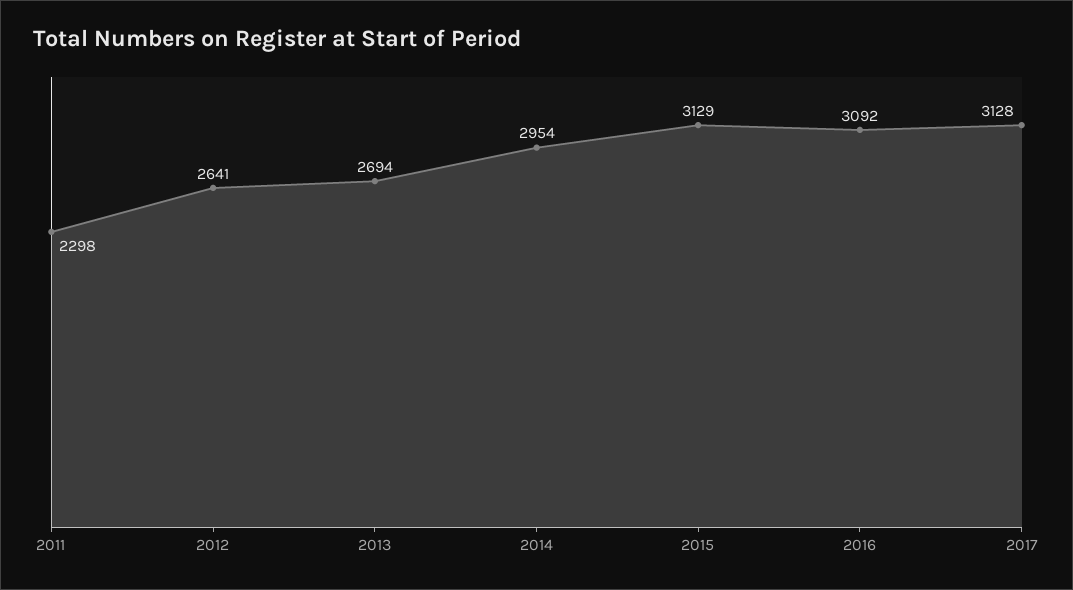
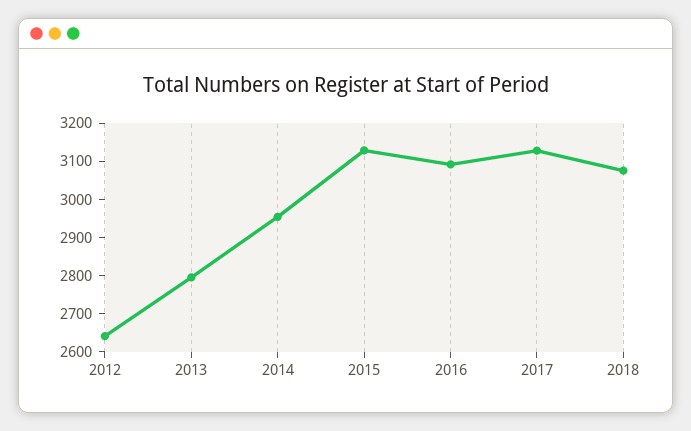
2011: 2298 -> none
2013: 2694 -> 2800
2018: none -> 3075

